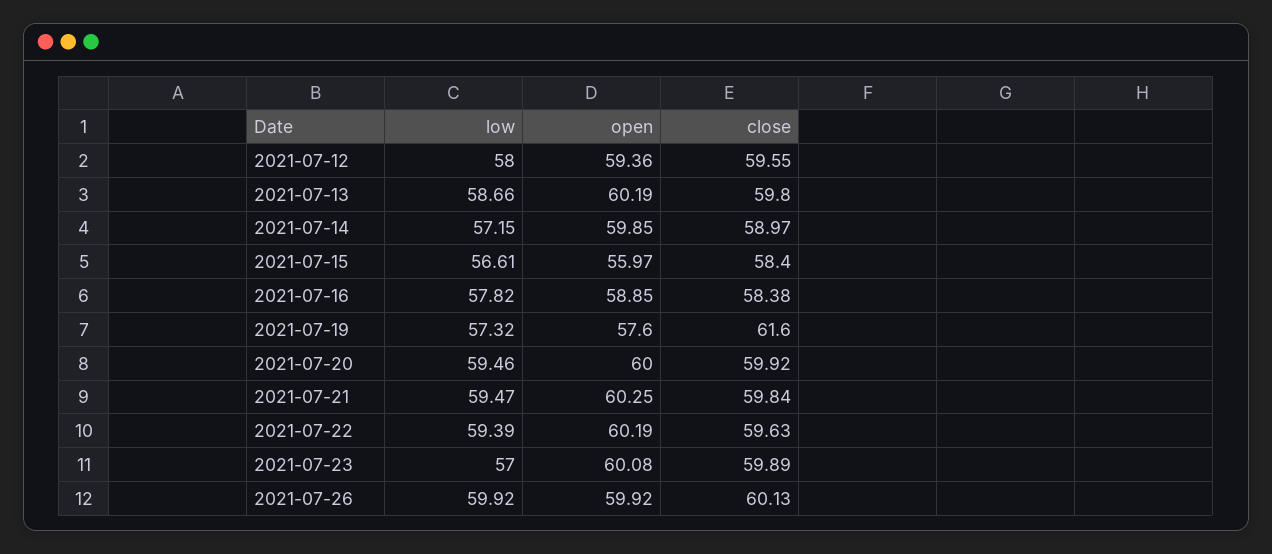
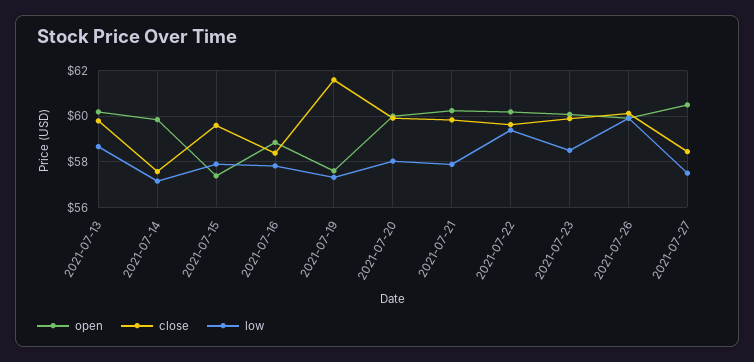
low, 2021-07-12: 58 -> none
open, 2021-07-12: 59.36 -> none
close, 2021-07-12: 59.55 -> none
close, 2021-07-14: 58.97 -> 57.5
low, 2021-07-15: 56.61 -> 58
open, 2021-07-15: 55.97 -> 57.5
close, 2021-07-15: 58.4 -> 59.5
low, 2021-07-20: 59.46 -> 58
low, 2021-07-21: 59.47 -> 58
low, 2021-07-23: 57 -> 58.5
open, 2021-07-27: none -> 60.5
close, 2021-07-27: none -> 58.5
low, 2021-07-27: none -> 57.5

